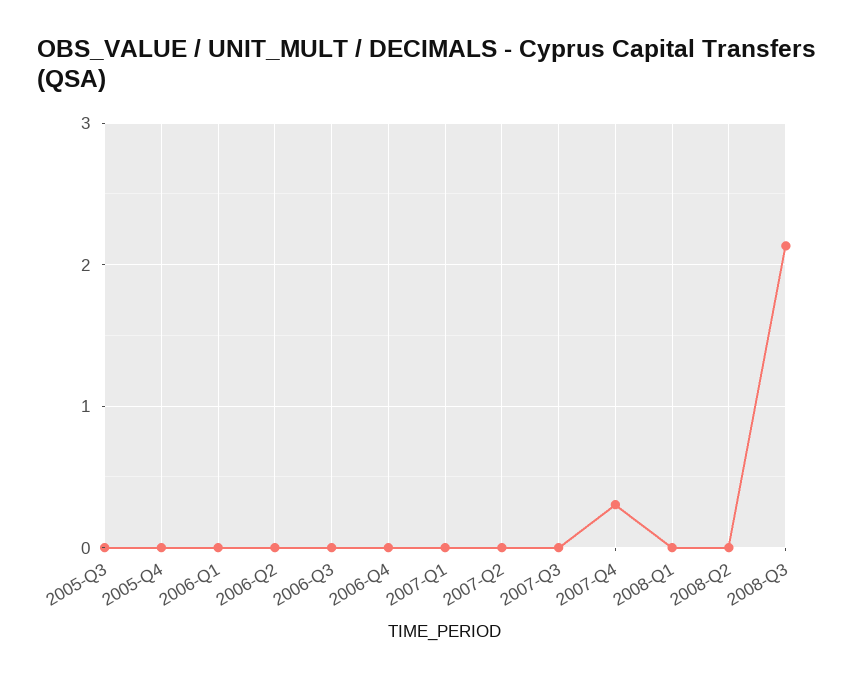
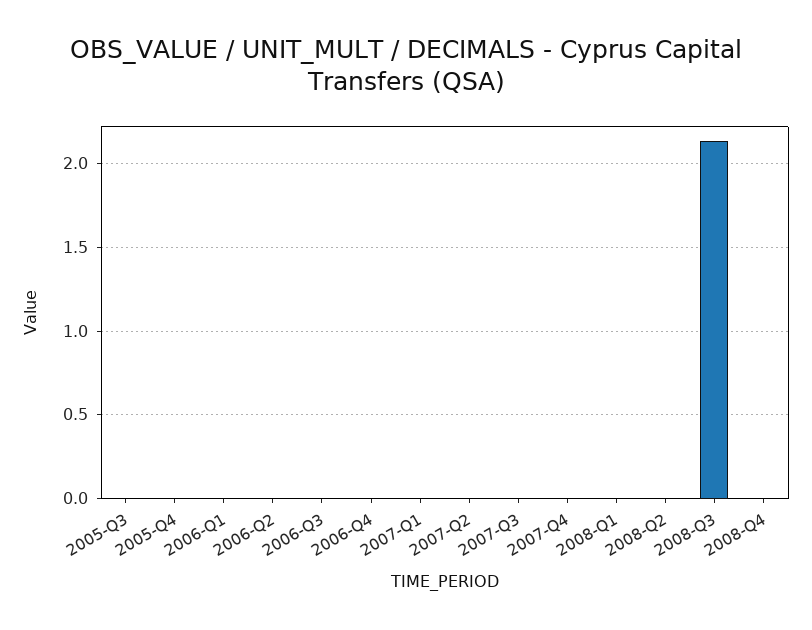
2007-Q4: 0.3 -> 0
2008-Q4: none -> 0

